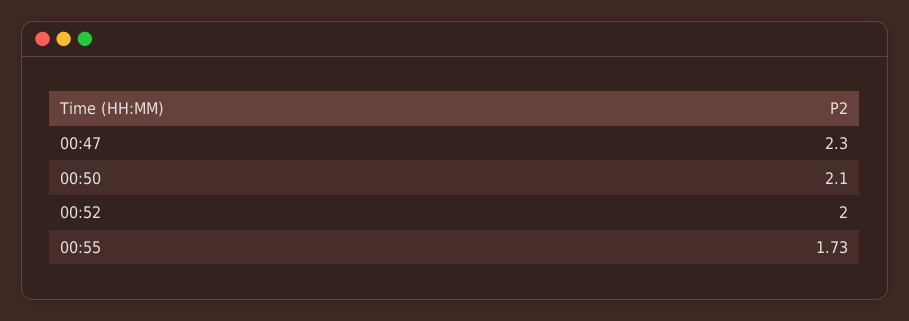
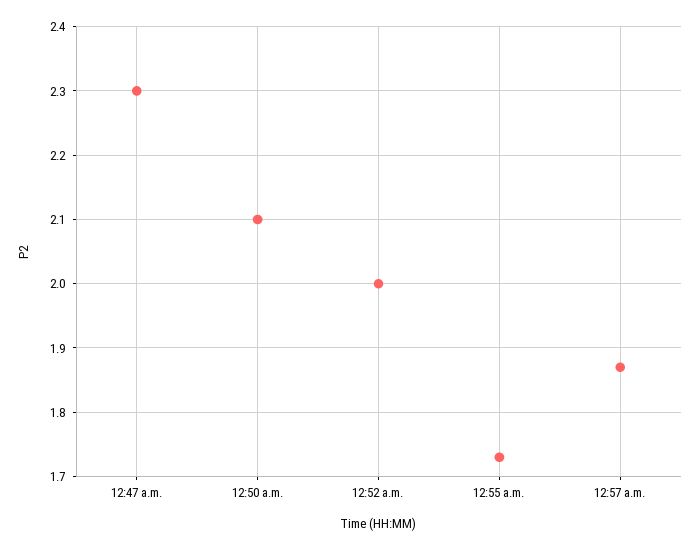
12:57 a.m.: none -> 1.87

